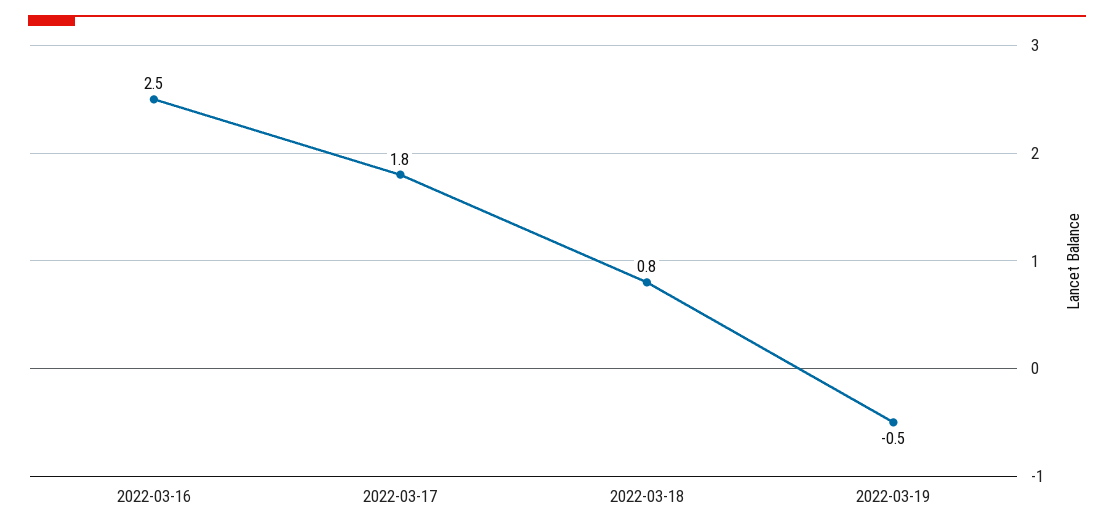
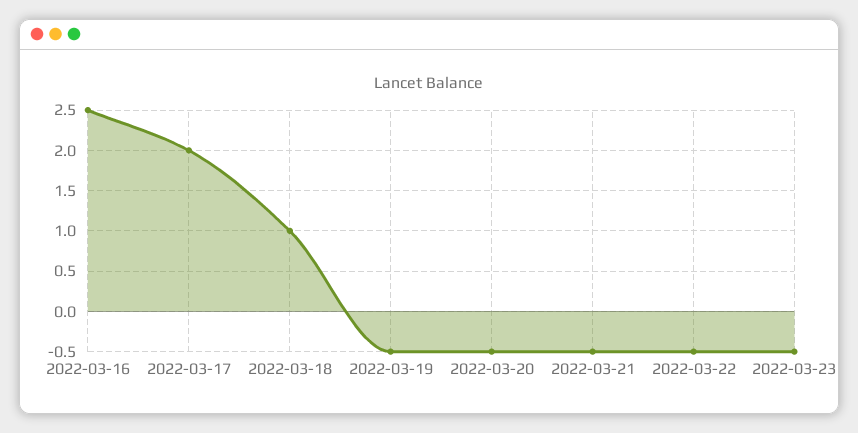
2022-03-17: 1.8 -> 2
2022-03-18: 0.8 -> 1
2022-03-20: none -> -0.5
2022-03-21: none -> -0.5
2022-03-22: none -> -0.5
2022-03-23: none -> -0.5

